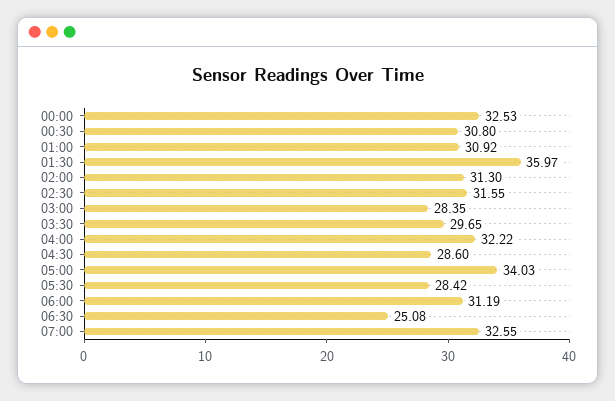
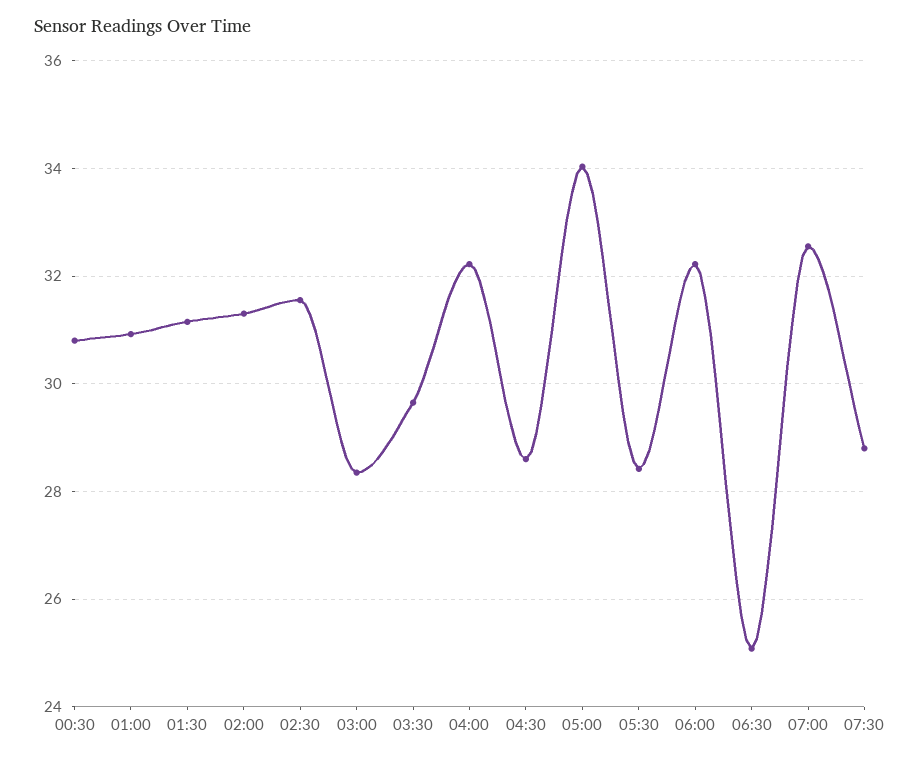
00:00: 32.53 -> none
01:30: 35.97 -> 31.2
06:00: 31.19 -> 32.2
07:30: none -> 28.8

